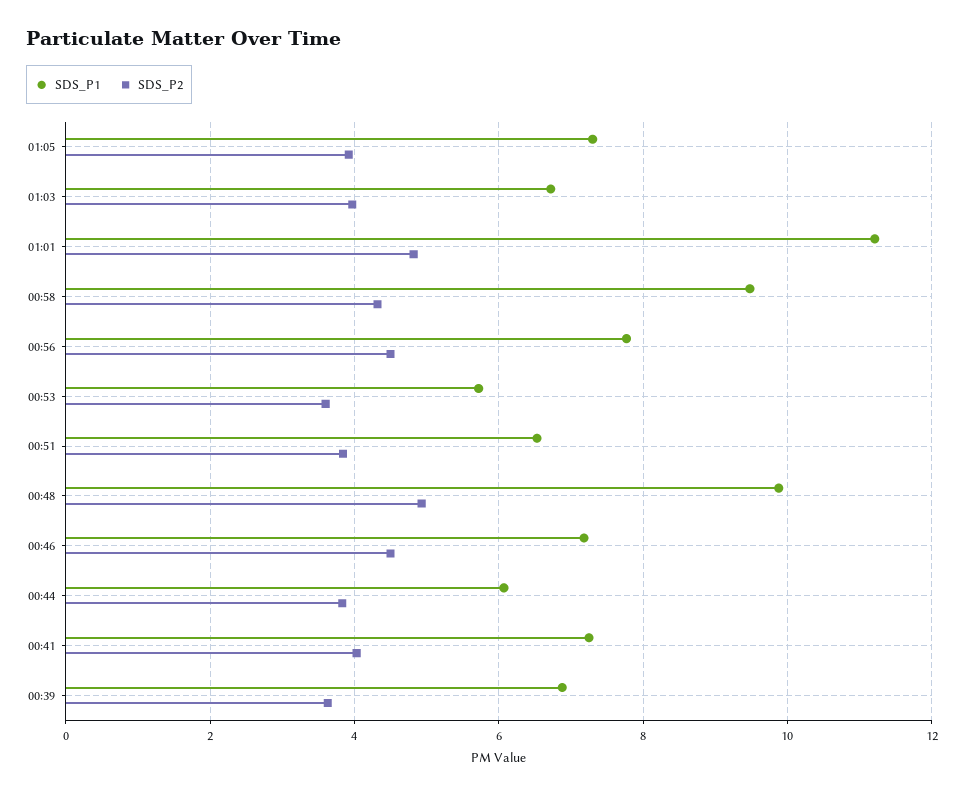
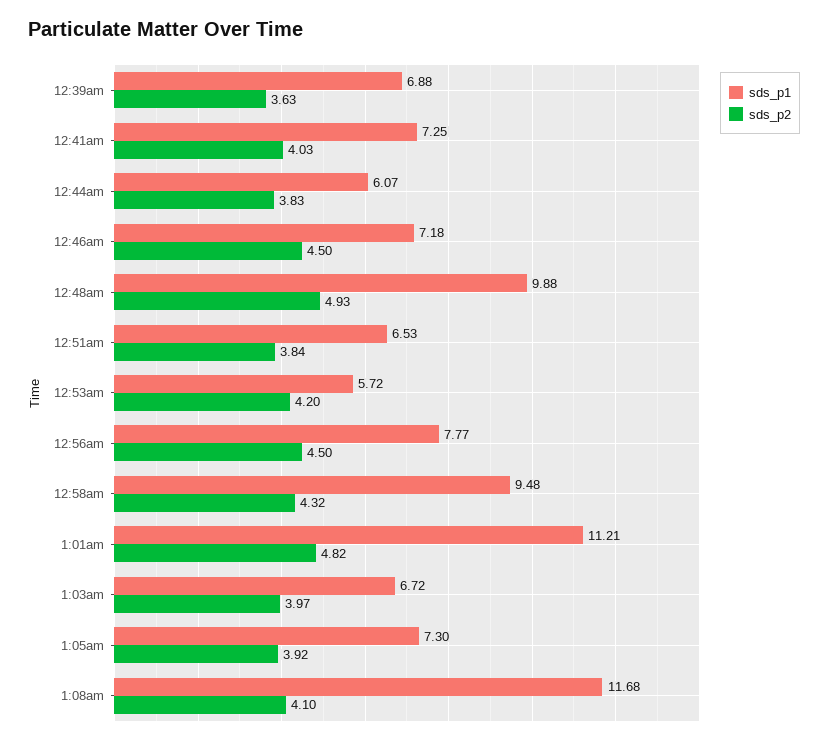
SDS_P2, 00:53: 3.6 -> 4.2
SDS_P1, 1:08am: none -> 11.68
SDS_P2, 1:08am: none -> 4.1

